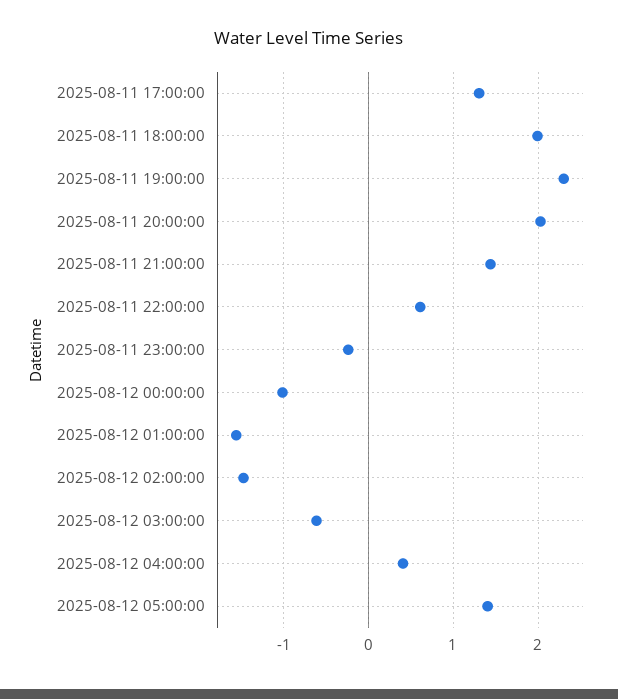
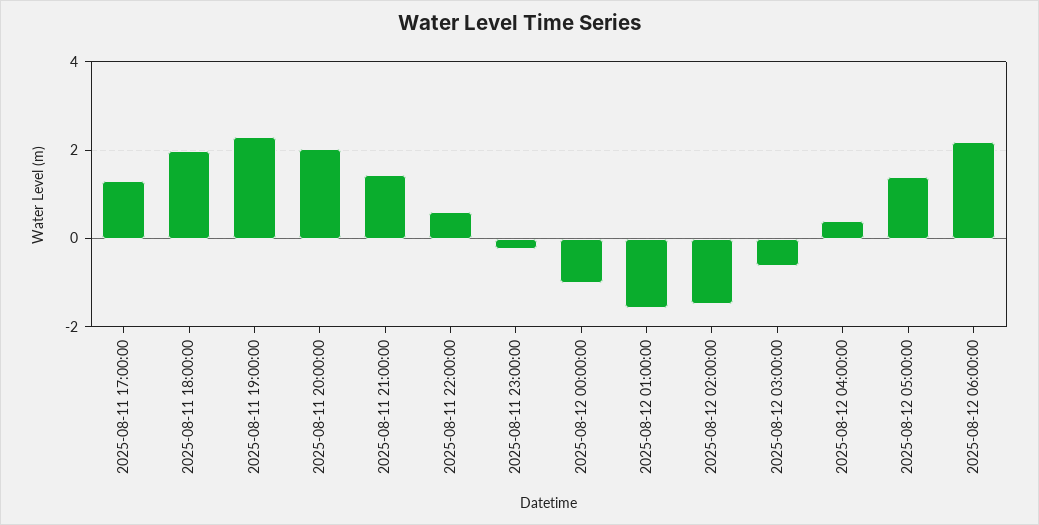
2025-08-12 06:00:00: none -> 2.2

